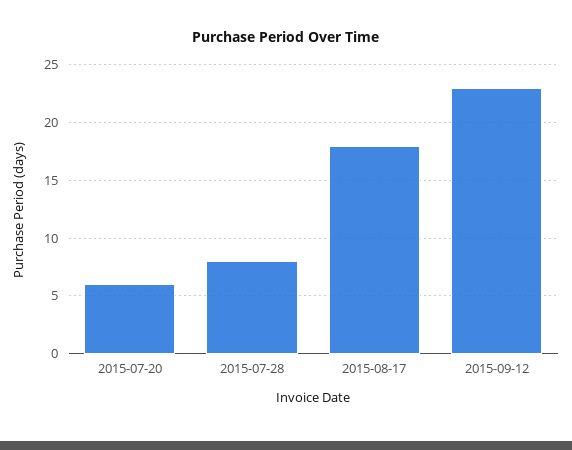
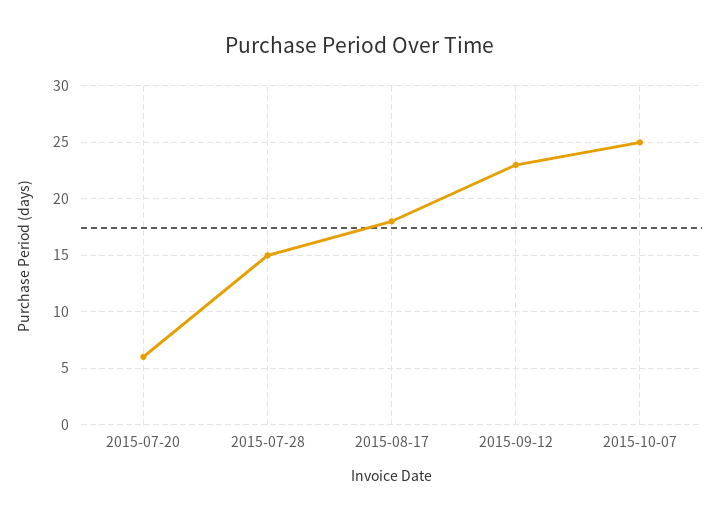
2015-07-28: 8 -> 15
2015-10-07: none -> 25

